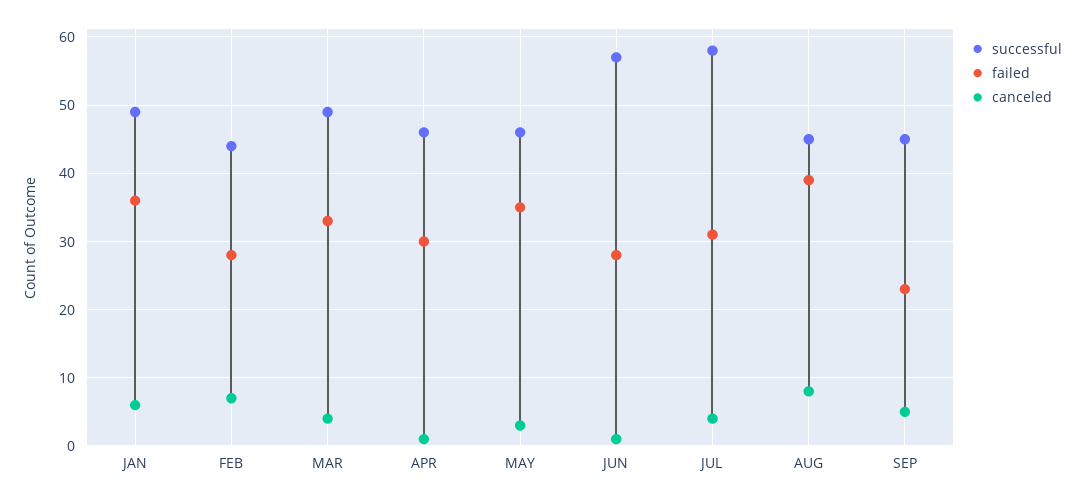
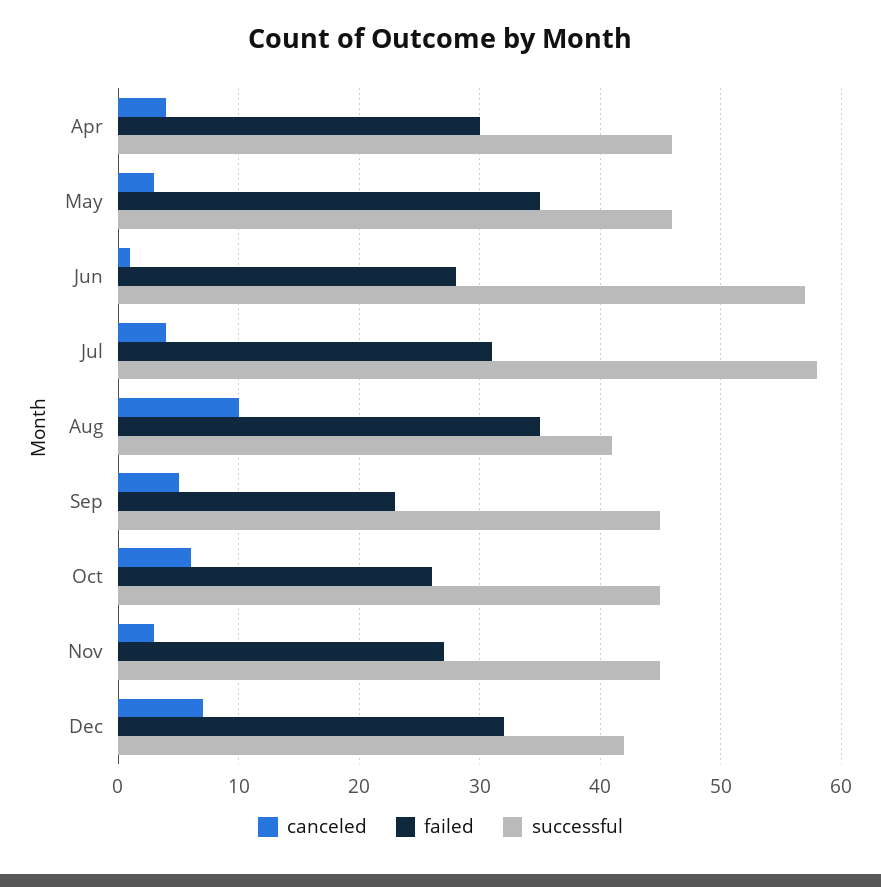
successful, JAN: 49 -> none
failed, JAN: 36 -> none
canceled, JAN: 6 -> none
successful, FEB: 44 -> none
failed, FEB: 28 -> none
canceled, FEB: 7 -> none
successful, MAR: 49 -> none
failed, MAR: 33 -> none
canceled, MAR: 4 -> none
canceled, APR: 1 -> 4
successful, AUG: 45 -> 41
failed, AUG: 39 -> 35
canceled, AUG: 8 -> 10
canceled, Oct: none -> 6
failed, Oct: none -> 26
successful, Oct: none -> 45
canceled, Nov: none -> 3
failed, Nov: none -> 27
successful, Nov: none -> 45
canceled, Dec: none -> 7
failed, Dec: none -> 32
successful, Dec: none -> 42

